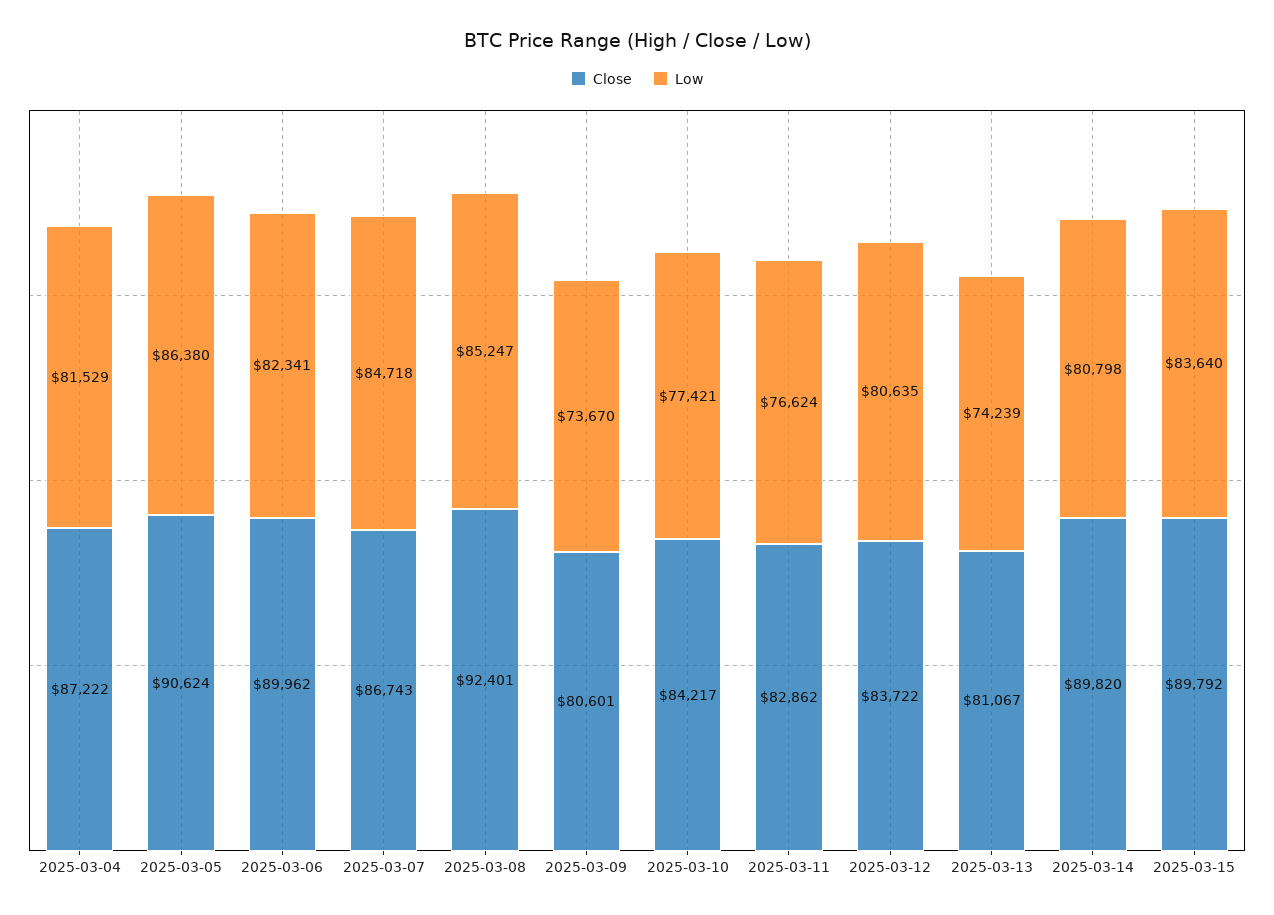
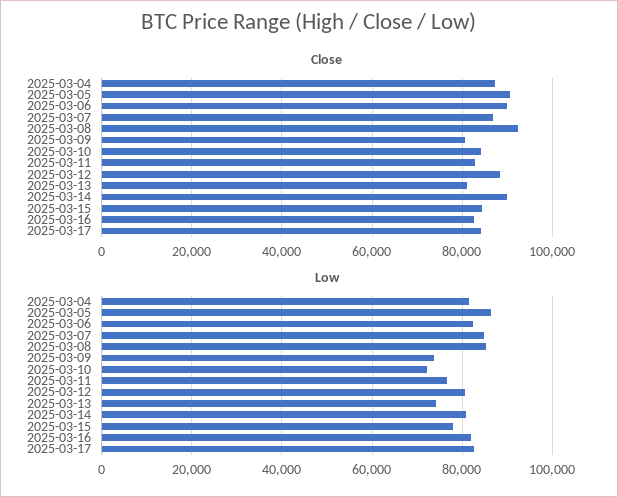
Low, 2025-03-10: 77421 -> 72000
Close, 2025-03-12: 83722 -> 88000
Close, 2025-03-15: 89792 -> 84000
Low, 2025-03-15: 83640 -> 78000
Close, 2025-03-16: none -> 82000
Close, 2025-03-17: none -> 84000
Low, 2025-03-16: none -> 82000
Low, 2025-03-17: none -> 82000

